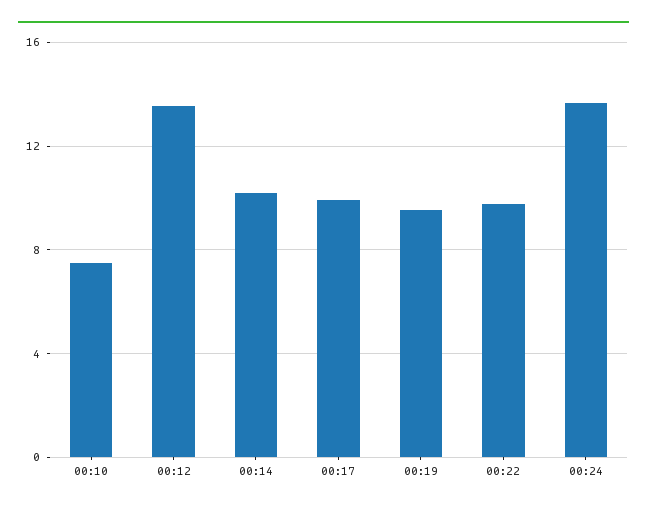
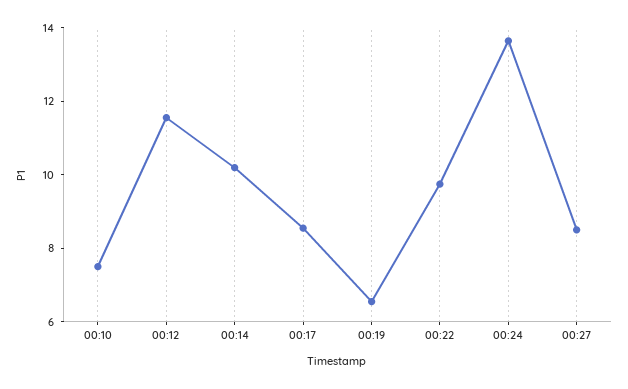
00:12: 13.5 -> 11.5
00:17: 10 -> 8.5
00:19: 9.5 -> 6.5
00:27: none -> 8.5

